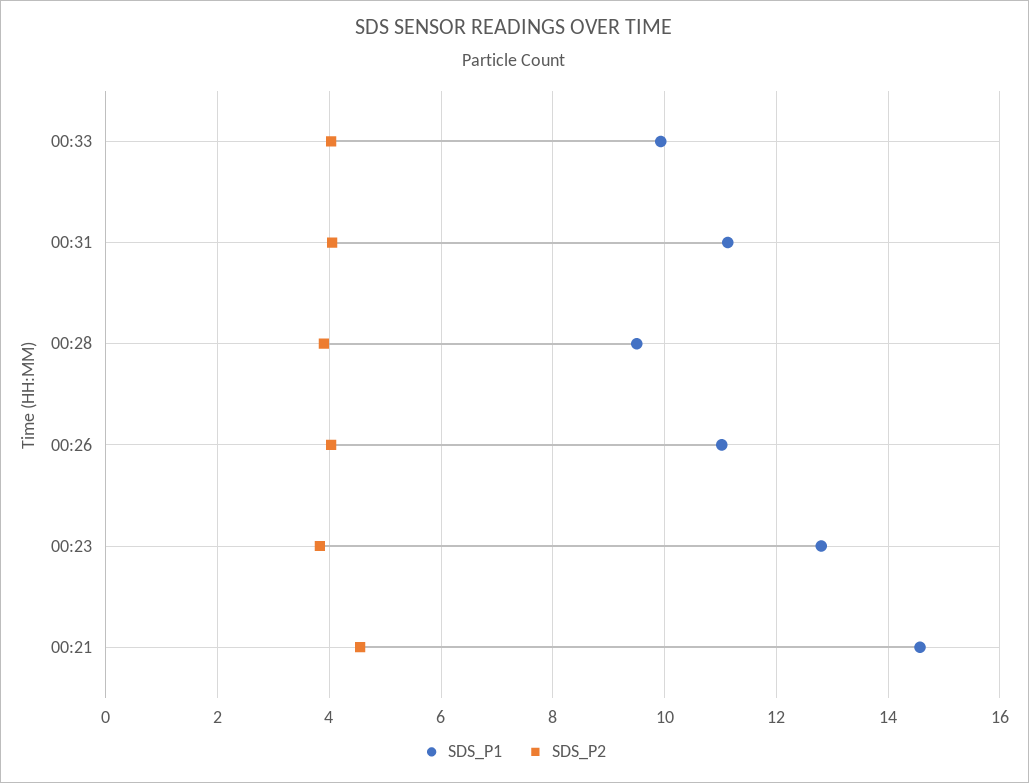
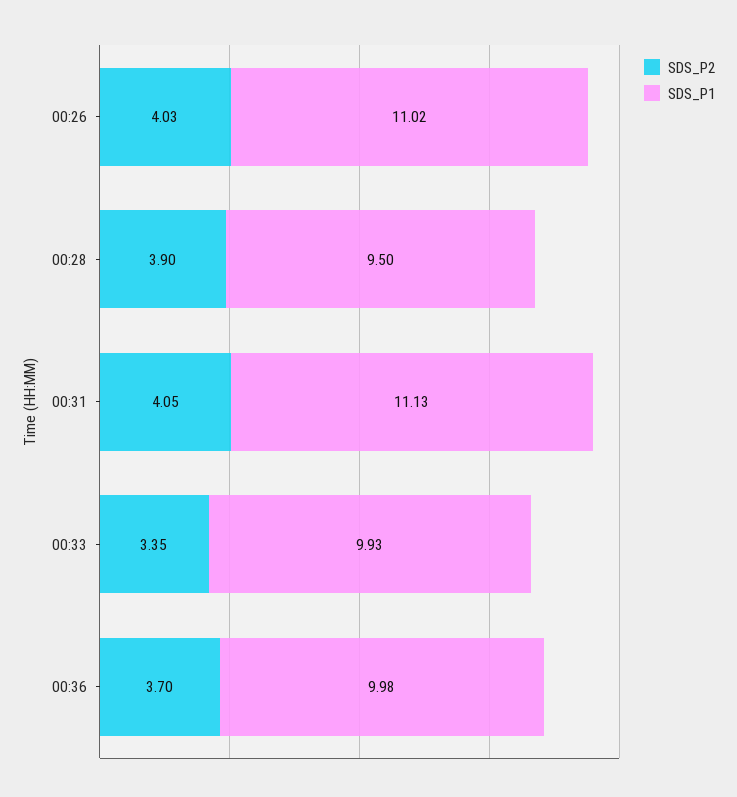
SDS_P2, 00:33: 4 -> 3.35
SDS_P1, 00:23: 12.8 -> none
SDS_P2, 00:23: 3.8 -> none
SDS_P1, 00:21: 14.6 -> none
SDS_P2, 00:21: 4.6 -> none
SDS_P2, 00:36: none -> 3.7
SDS_P1, 00:36: none -> 9.98

